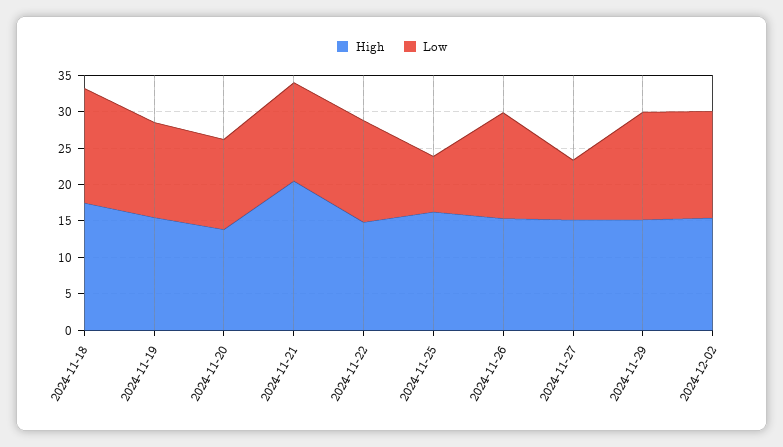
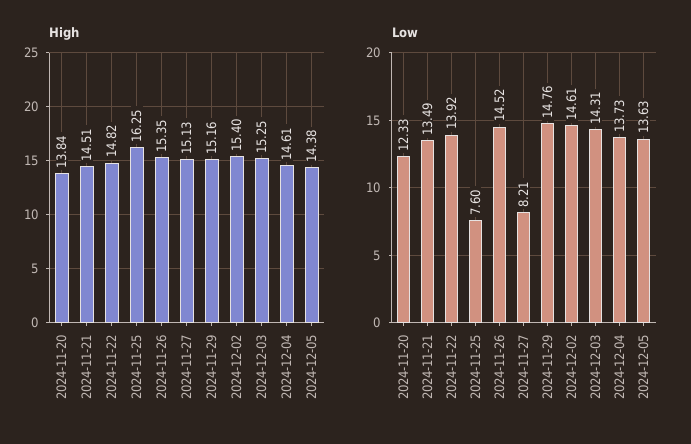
High, 2024-11-18: 17.5 -> none
Low, 2024-11-18: 15 -> none
High, 2024-11-19: 15 -> none
Low, 2024-11-19: 12.5 -> none
High, 2024-11-21: 20 -> 14.51
High, 2024-12-03: none -> 15.25
High, 2024-12-04: none -> 14.61
High, 2024-12-05: none -> 14.38
Low, 2024-12-03: none -> 14.31
Low, 2024-12-04: none -> 13.73
Low, 2024-12-05: none -> 13.63

